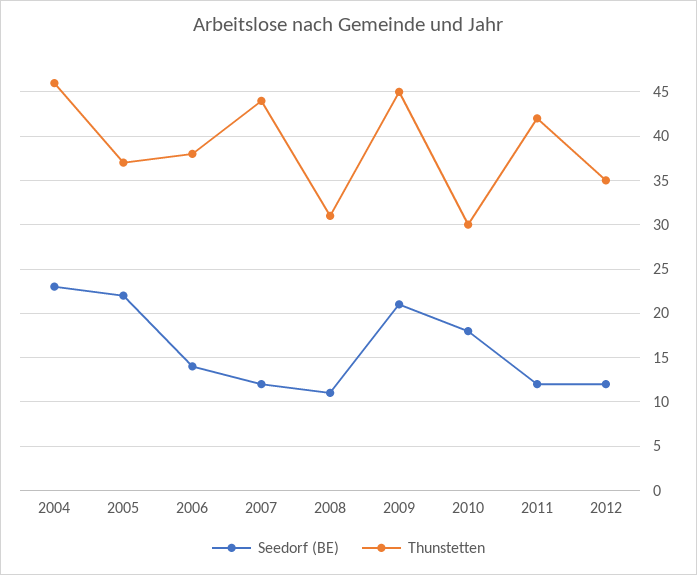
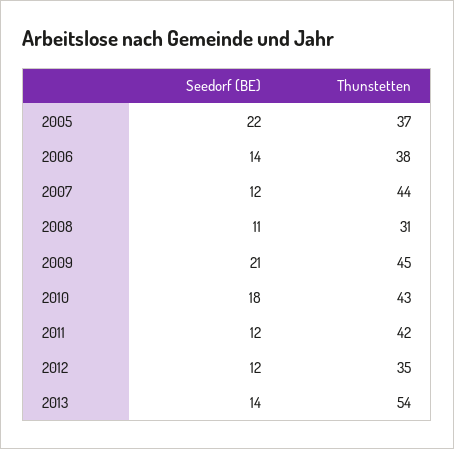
Seedorf (BE), 2004: 23 -> none
Thunstetten, 2004: 46 -> none
Thunstetten, 2010: 30 -> 43
Seedorf (BE), 2013: none -> 14
Thunstetten, 2013: none -> 54

